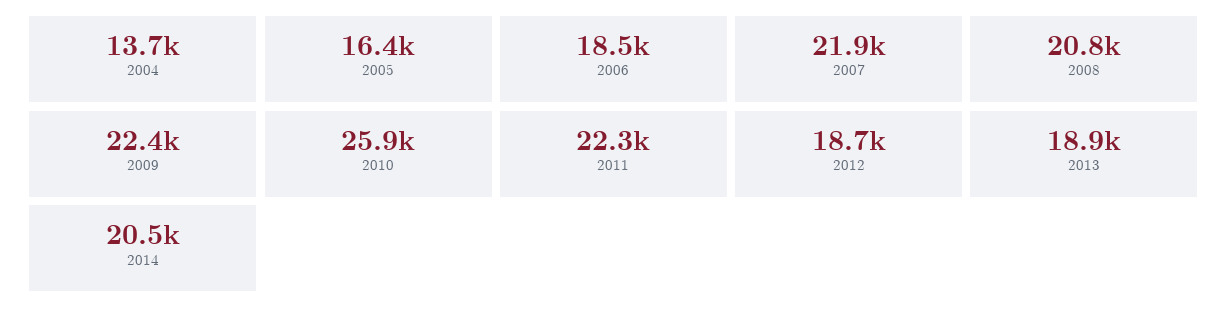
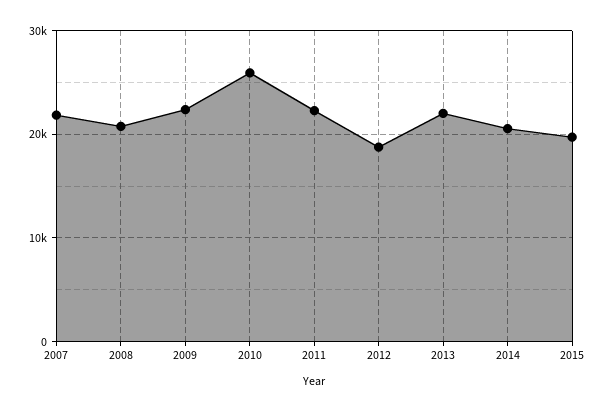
2004: 13700 -> none
2005: 16400 -> none
2006: 18500 -> none
2013: 18900 -> 22000
2015: none -> 20000

